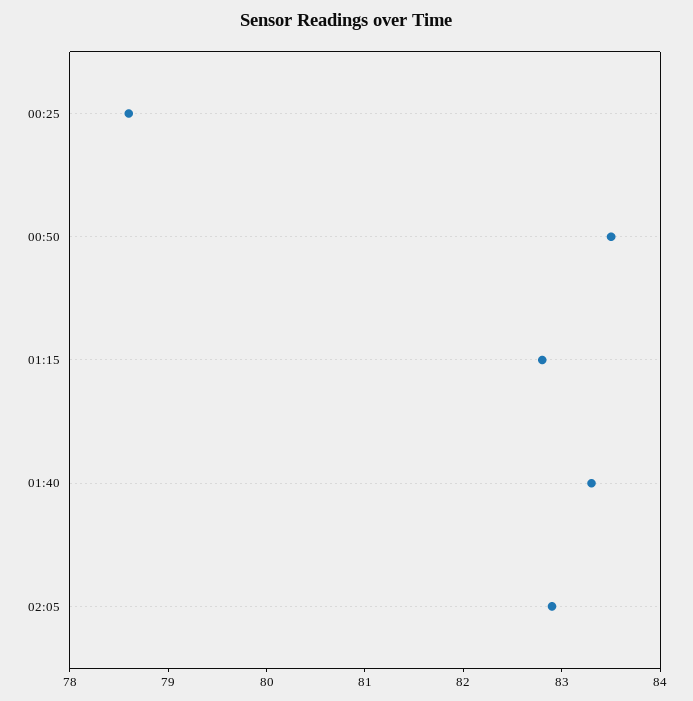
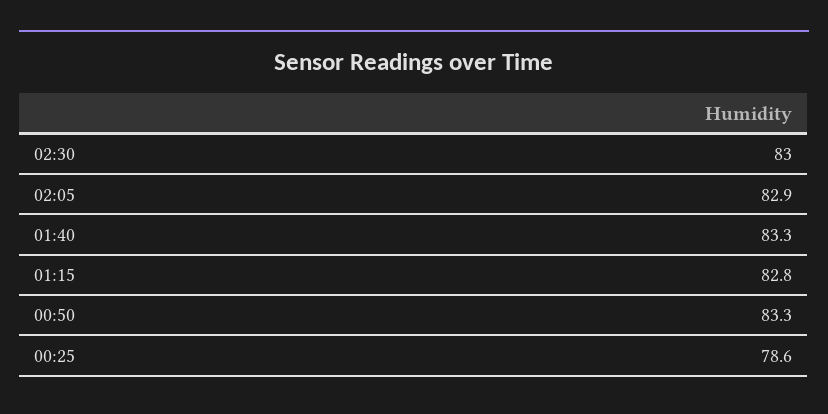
00:50: 83.5 -> 83.3
02:30: none -> 83

